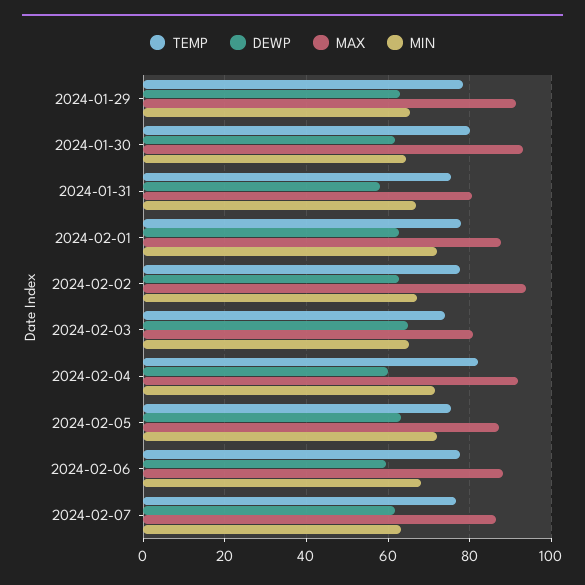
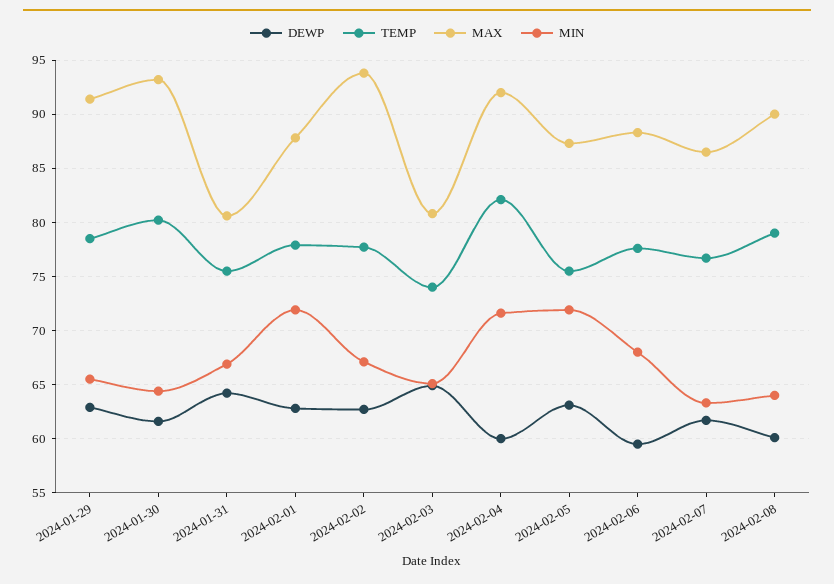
DEWP, 2024-01-31: 58 -> 64
DEWP, 2024-02-08: none -> 60
TEMP, 2024-02-08: none -> 79
MAX, 2024-02-08: none -> 90
MIN, 2024-02-08: none -> 64

